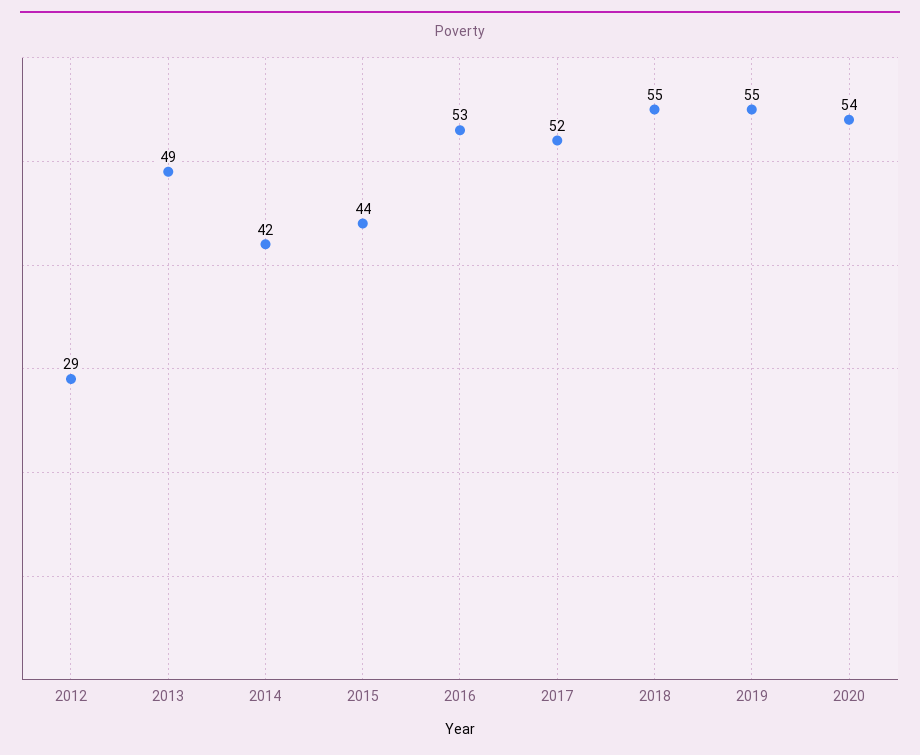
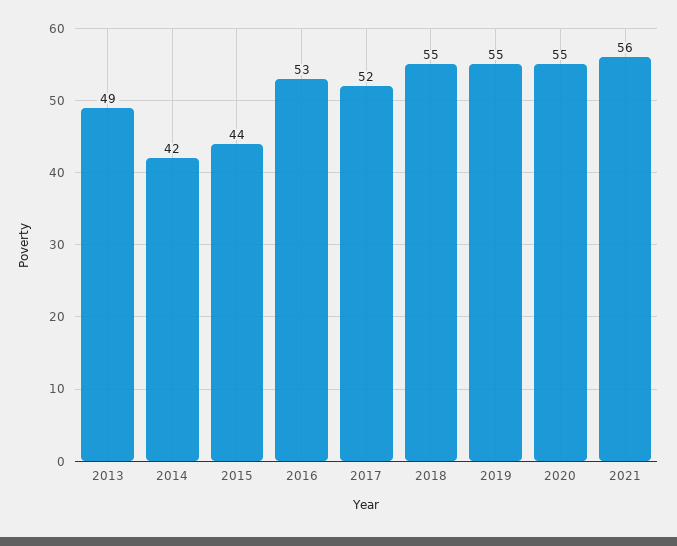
2012: 29 -> none
2020: 54 -> 55
2021: none -> 56

